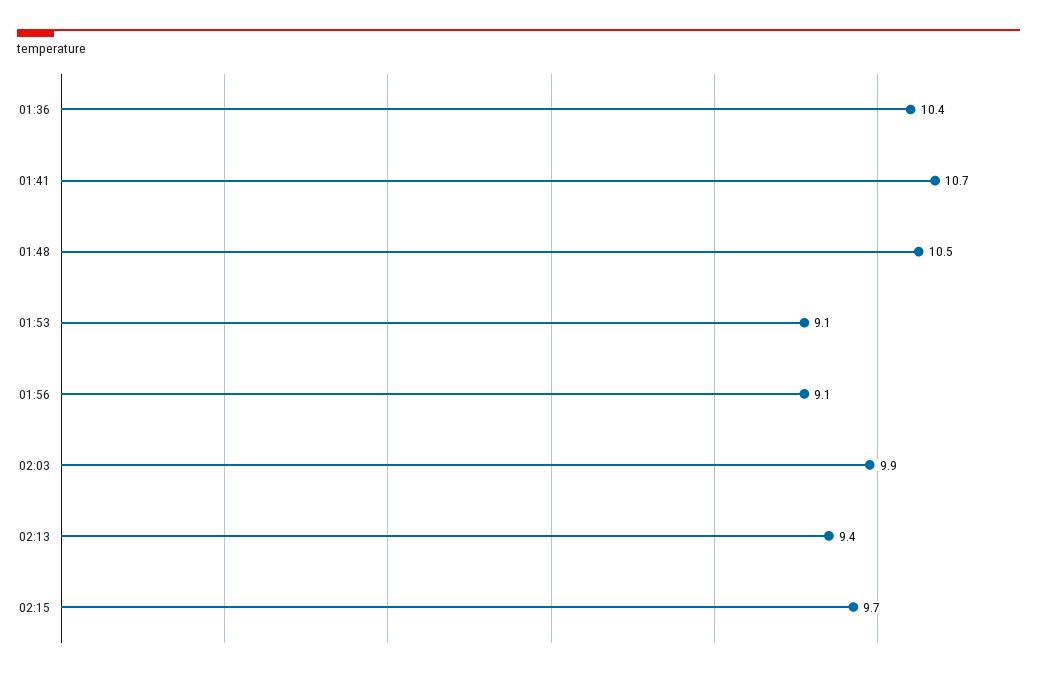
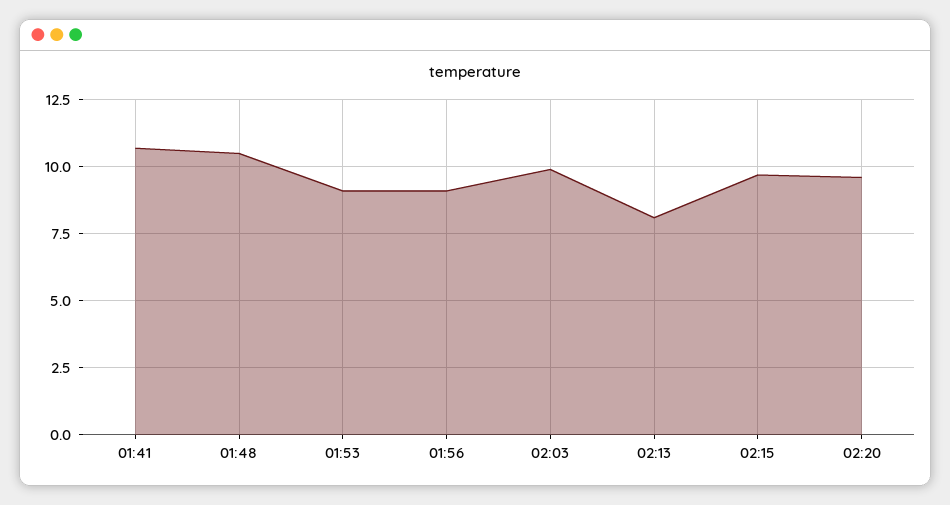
01:36: 10.4 -> none
02:13: 9.4 -> 8
02:20: none -> 9.5

